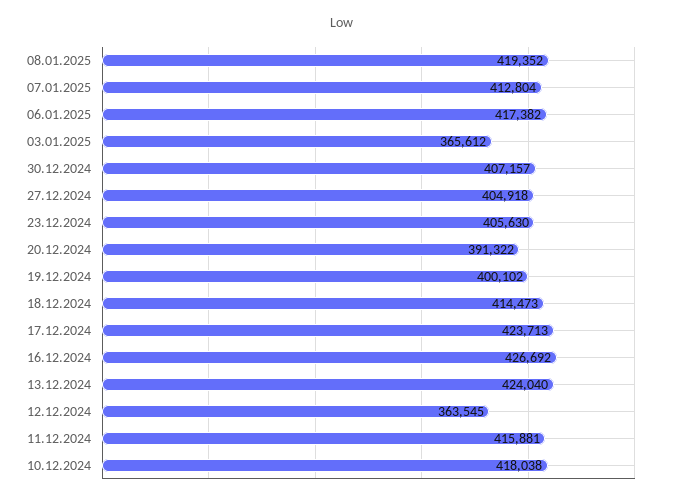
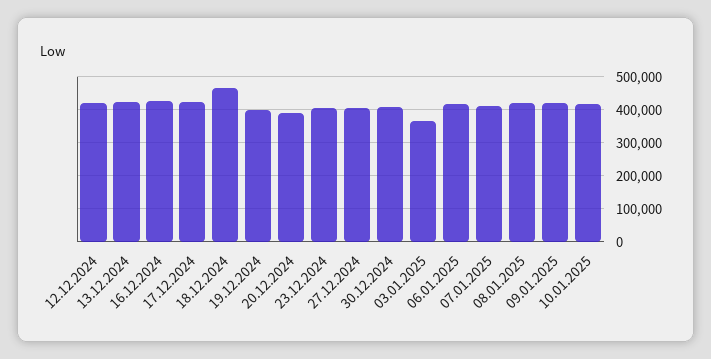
18.12.2024: 414473 -> 460000
12.12.2024: 363545 -> 420000
11.12.2024: 415881 -> none
10.12.2024: 418038 -> none
09.01.2025: none -> 420000
10.01.2025: none -> 420000

